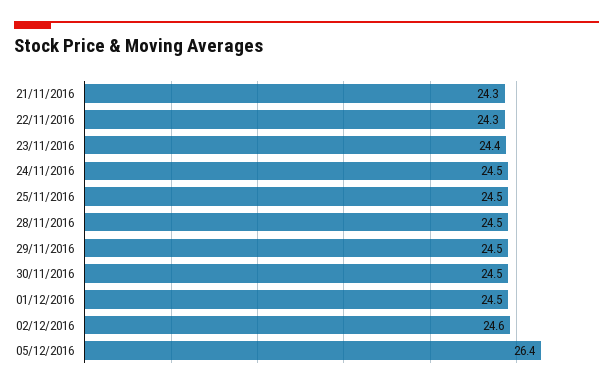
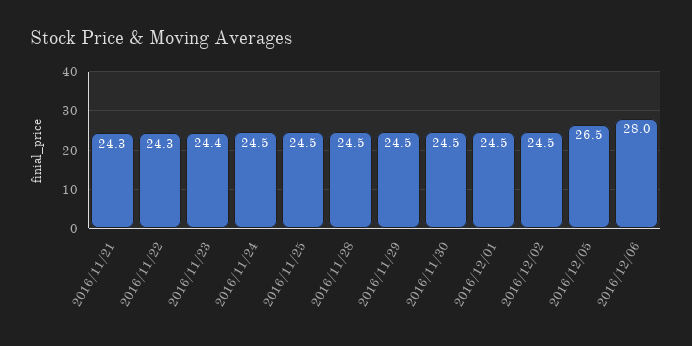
02/12/2016: 24.6 -> 24.5
05/12/2016: 26.4 -> 26.5
2016/12/06: none -> 28

